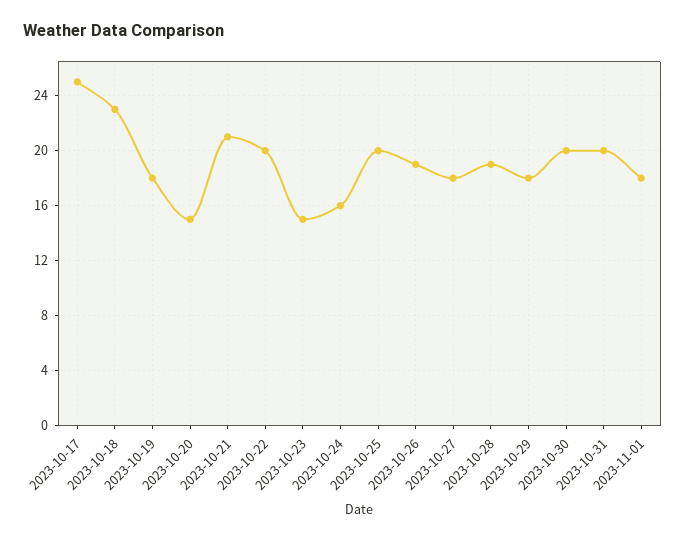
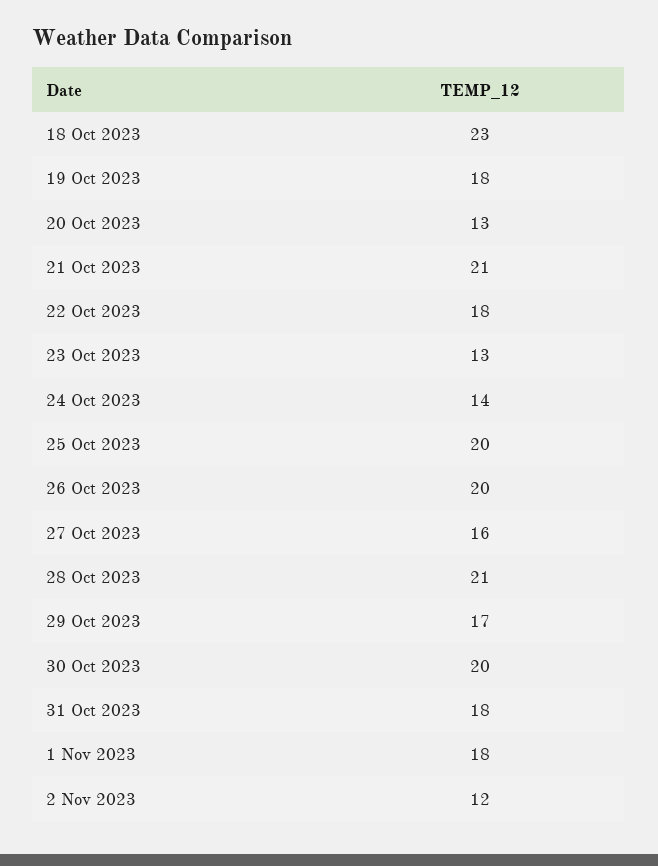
2023-10-17: 25 -> none
2023-10-20: 15 -> 13
2023-10-22: 20 -> 18
2023-10-23: 15 -> 13
2023-10-24: 16 -> 14
2023-10-26: 19 -> 20
2023-10-27: 18 -> 16
2023-10-28: 19 -> 21
2023-10-29: 18 -> 17
2023-10-31: 20 -> 18
2 Nov 2023: none -> 12

